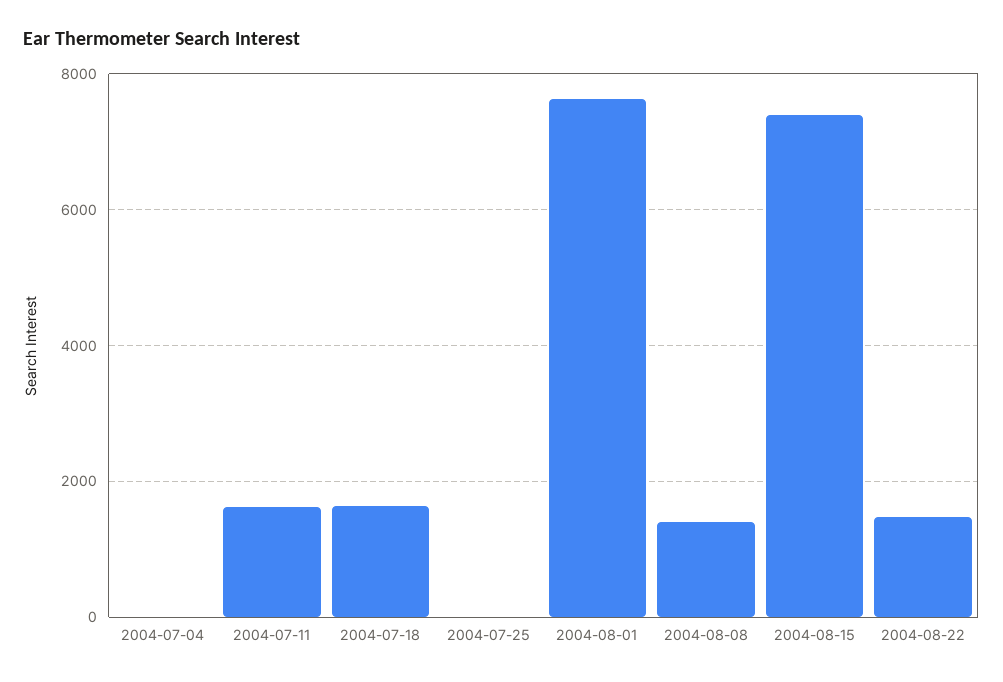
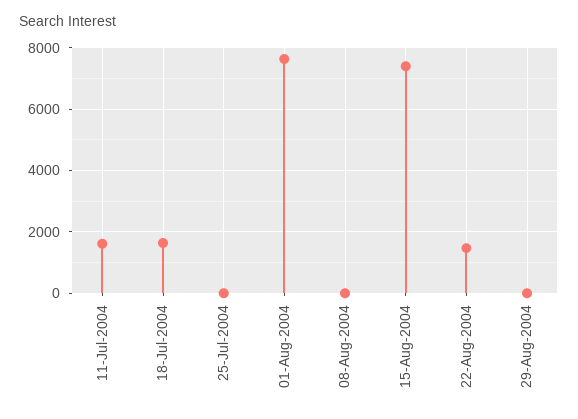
2004-07-04: 0 -> none
2004-08-08: 1400 -> 0
29-Aug-2004: none -> 0

